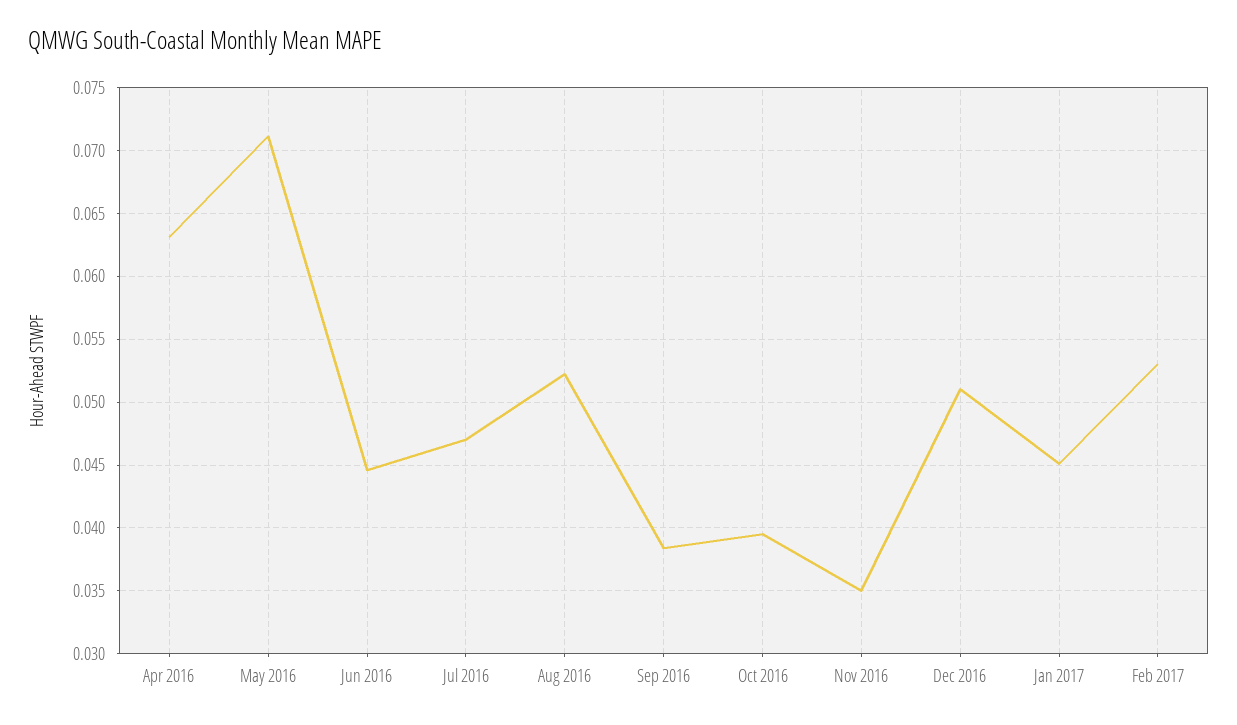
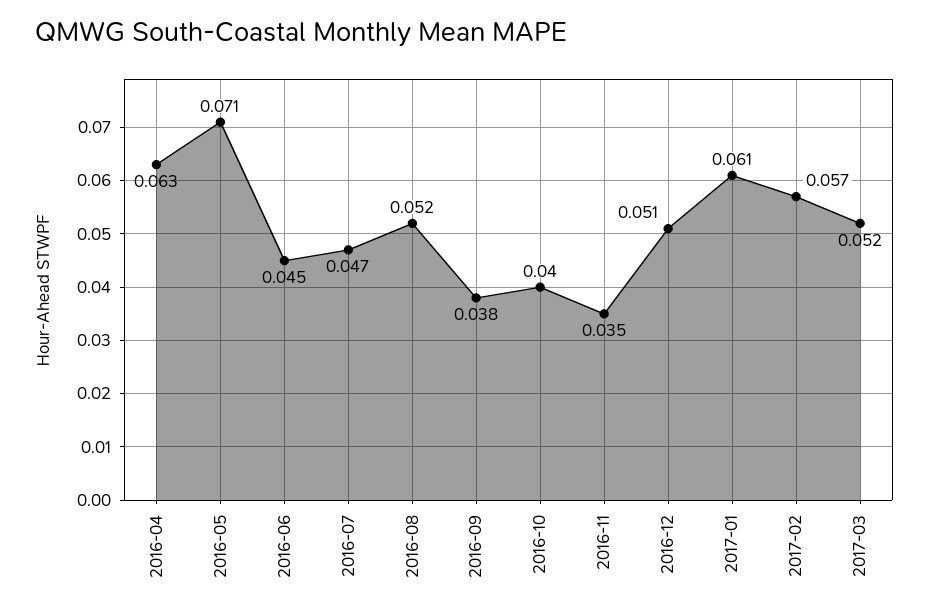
Jan 2017: 0.045 -> 0.061
Feb 2017: 0.053 -> 0.057
2017-03: none -> 0.052

